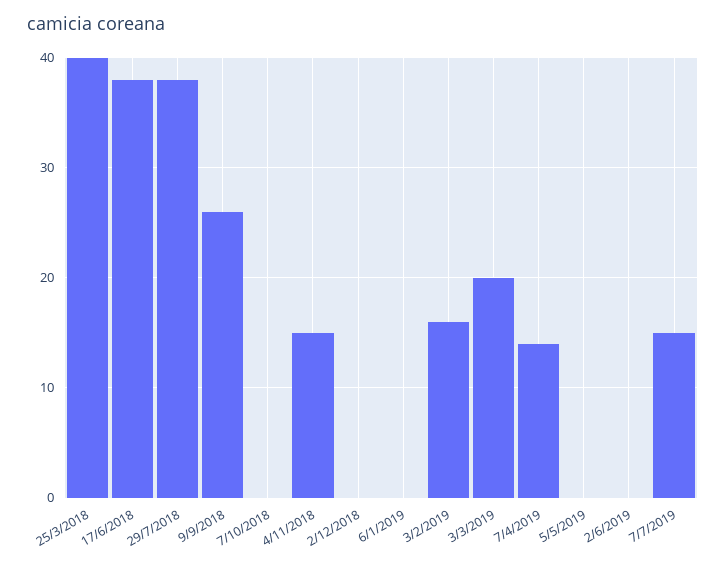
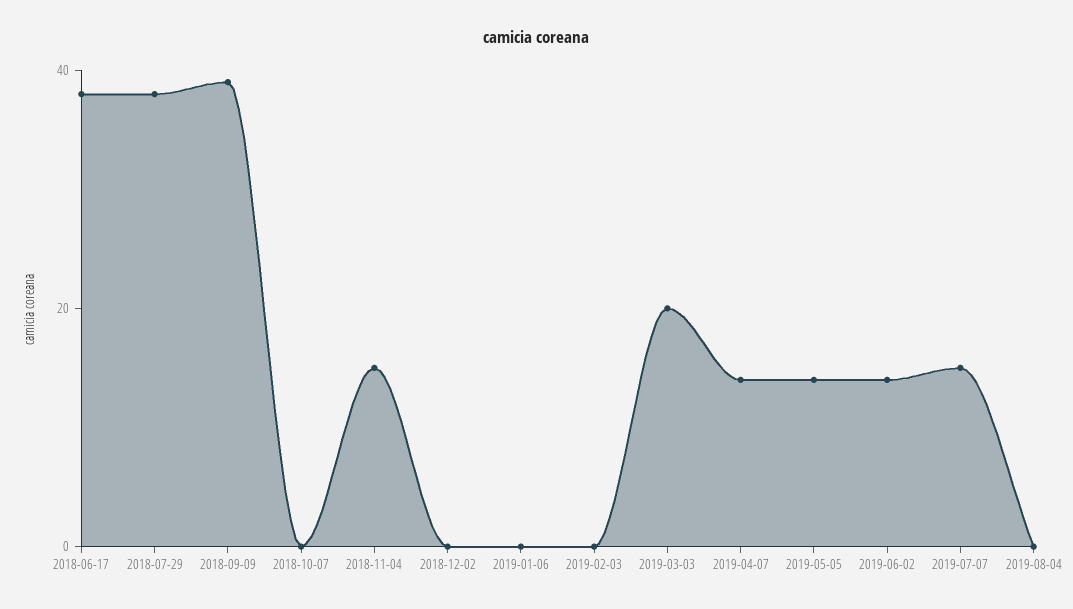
25/3/2018: 40 -> none
9/9/2018: 26 -> 40
3/2/2019: 16 -> 0
5/5/2019: 0 -> 15
2/6/2019: 0 -> 15
2019-08-04: none -> 0

